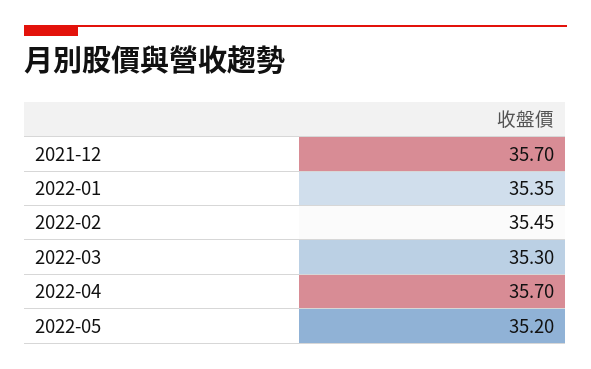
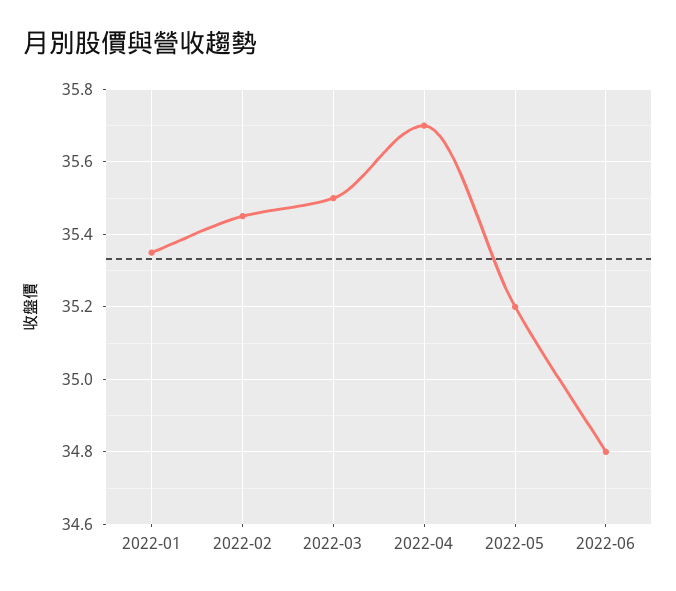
2021-12: 35.7 -> none
2022-03: 35.3 -> 35.5
2022-06: none -> 34.8

